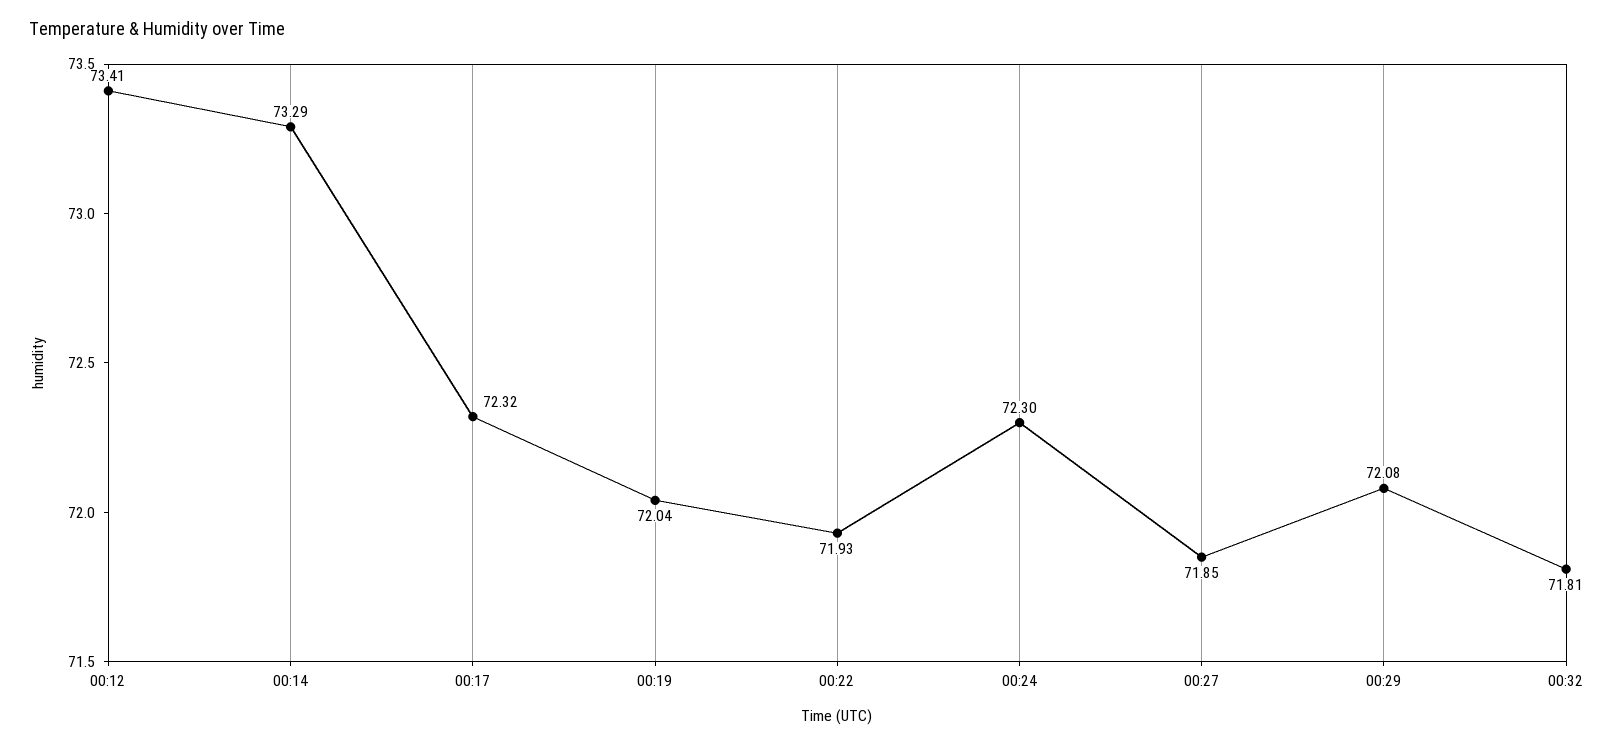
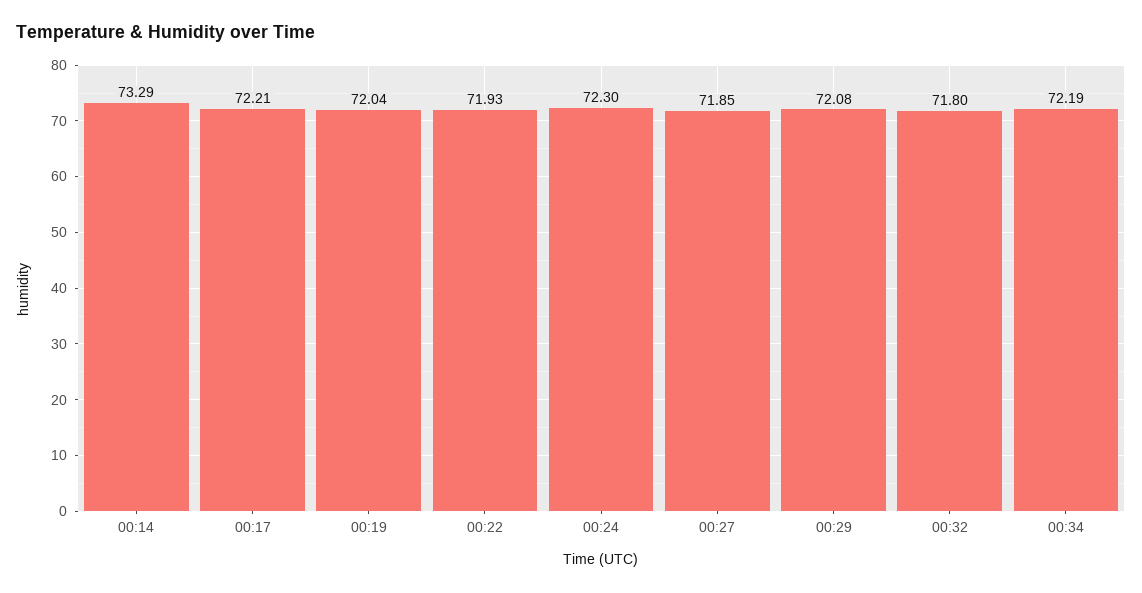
00:12: 73.41 -> none
00:17: 72.32 -> 72.21
00:32: 71.81 -> 71.8
00:34: none -> 72.19

